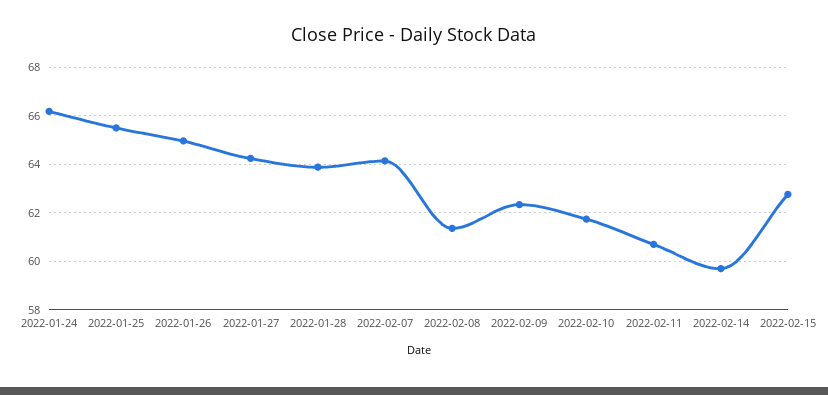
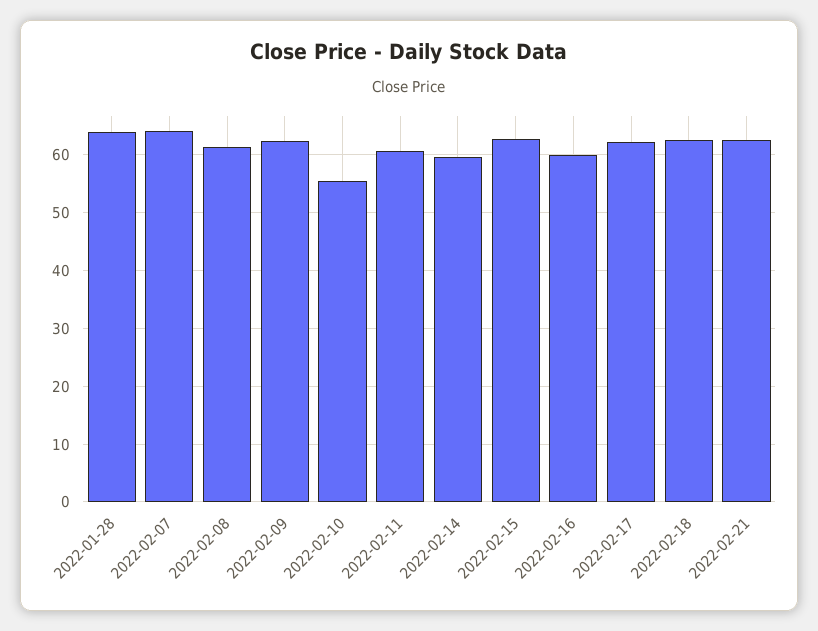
2022-01-24: 66.25 -> none
2022-01-25: 65.5 -> none
2022-01-26: 65 -> none
2022-01-27: 64.25 -> none
2022-02-10: 61.75 -> 56
2022-02-16: none -> 60
2022-02-17: none -> 62
2022-02-18: none -> 62
2022-02-21: none -> 62

